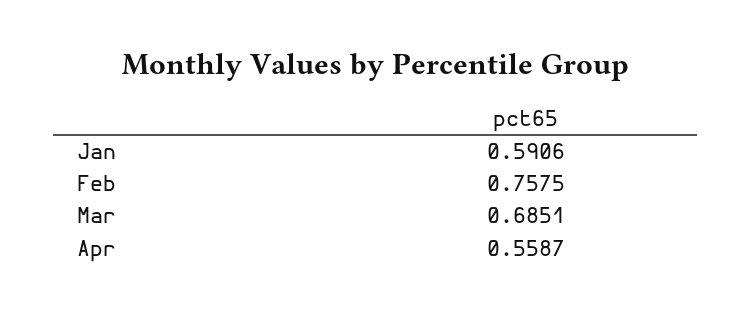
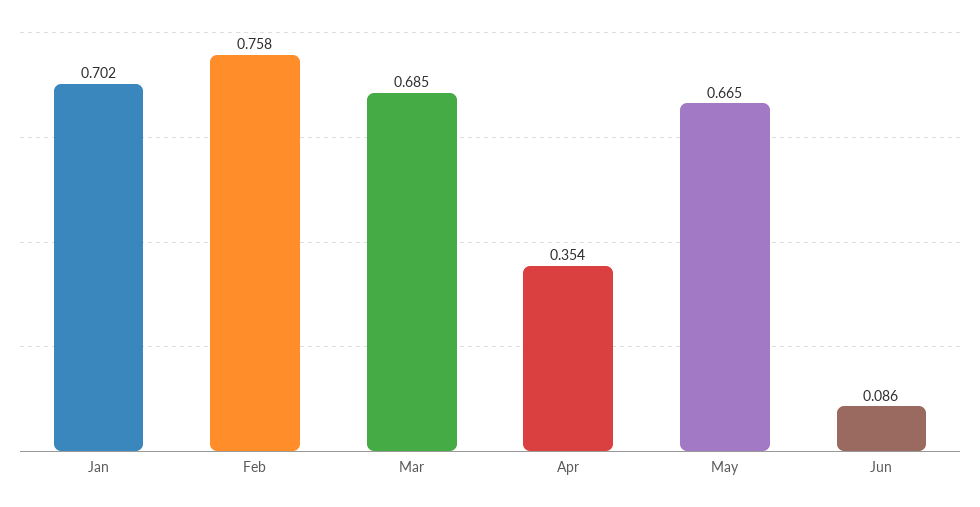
Jan: 0.5906 -> 0.702
Apr: 0.5587 -> 0.354
May: none -> 0.665
Jun: none -> 0.086

